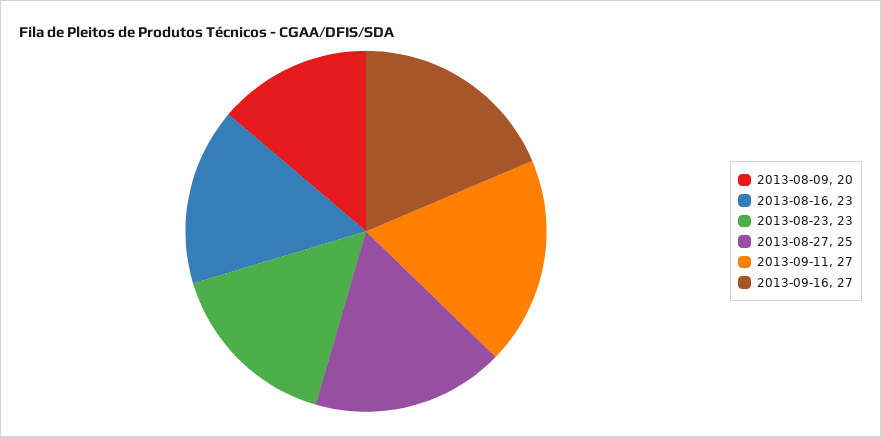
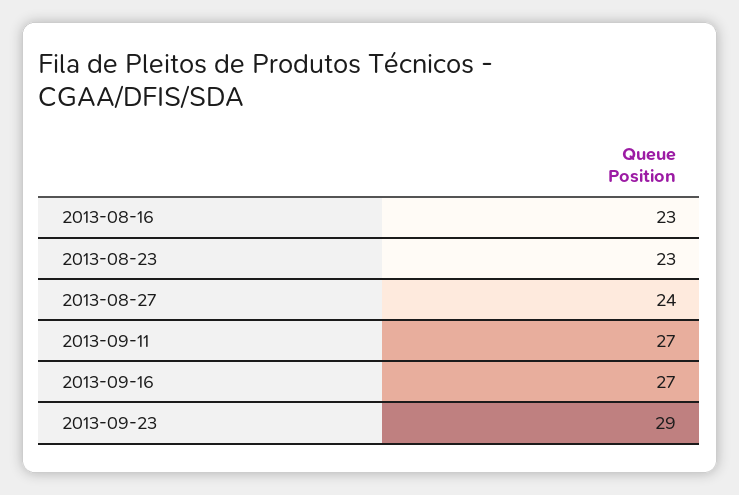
2013-08-09: 20 -> none
2013-08-27: 25 -> 24
2013-09-23: none -> 29

